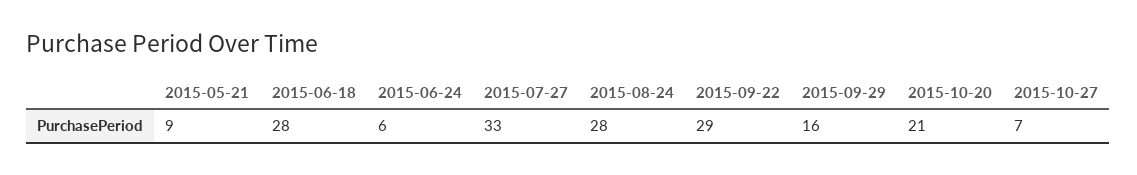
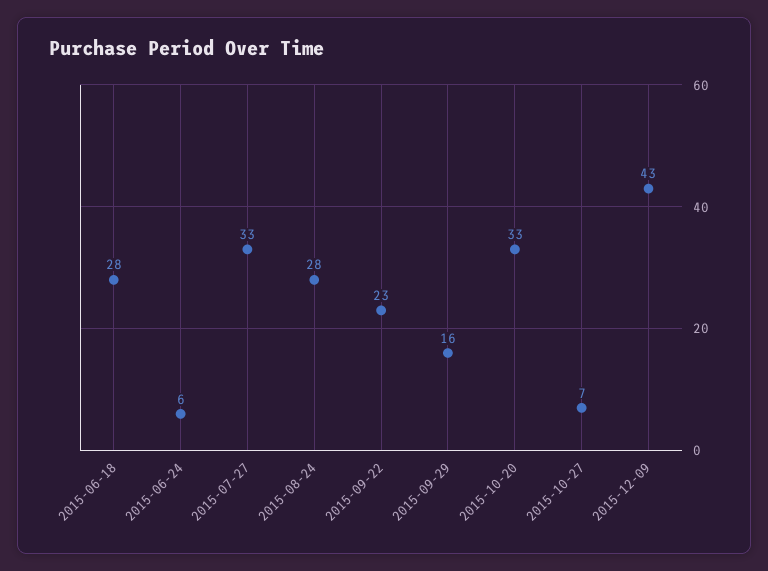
2015-05-21: 9 -> none
2015-09-22: 29 -> 23
2015-10-20: 21 -> 33
2015-12-09: none -> 43

